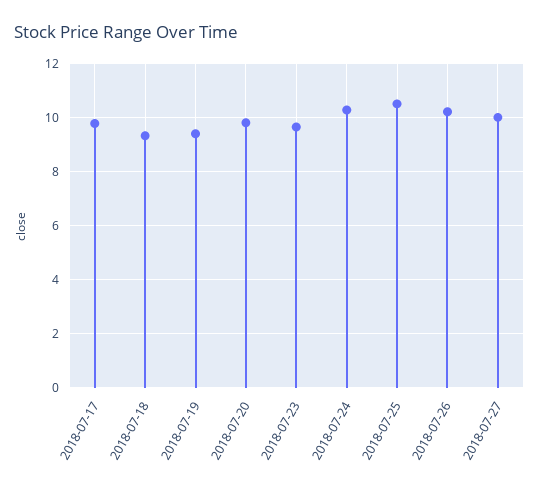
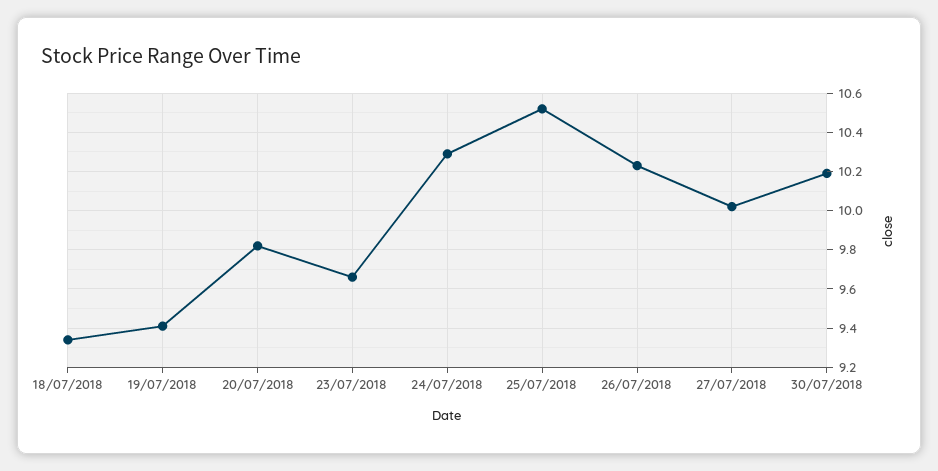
2018-07-17: 9.75 -> none
30/07/2018: none -> 10.2

